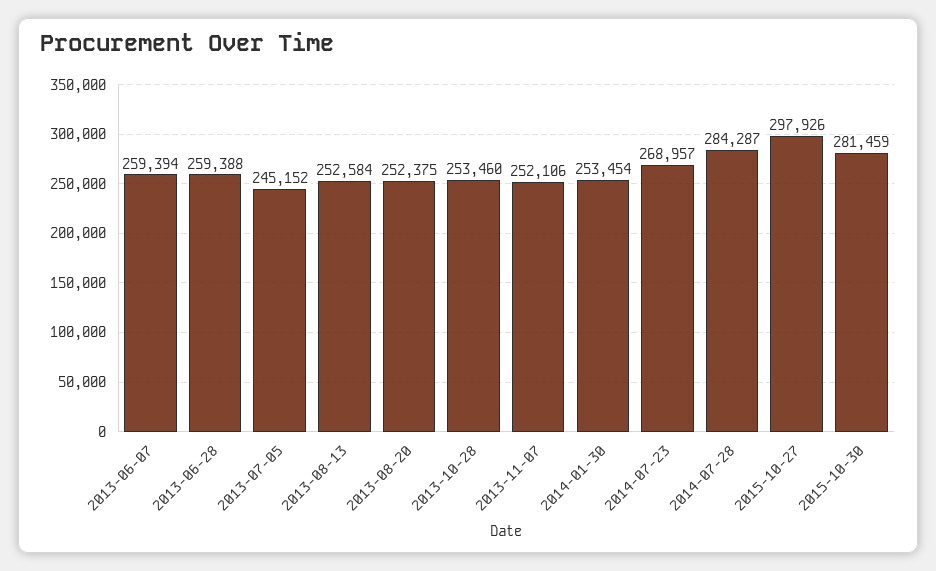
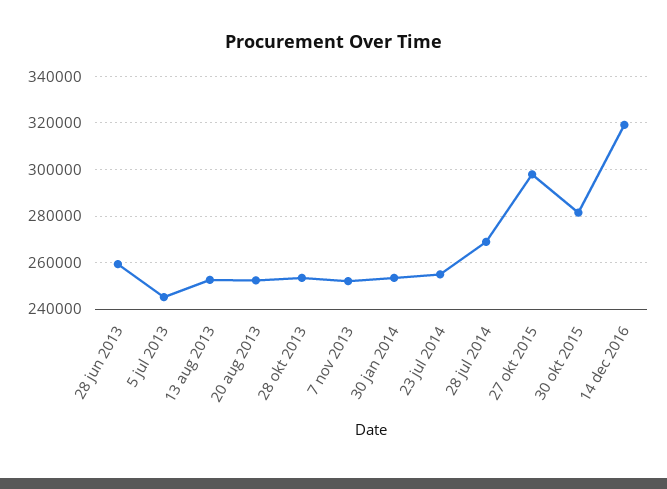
2013-06-07: 259394 -> none
2014-07-23: 268957 -> 255000
2014-07-28: 284287 -> 270000
14 dec 2016: none -> 320000

